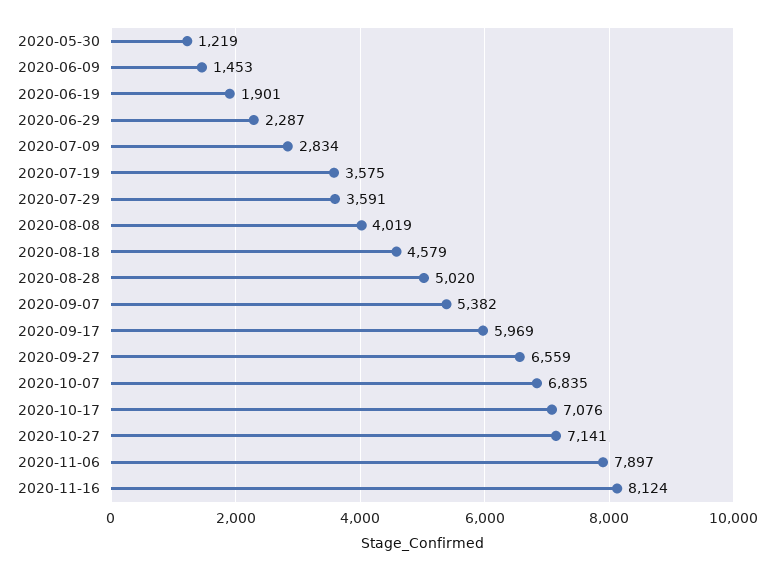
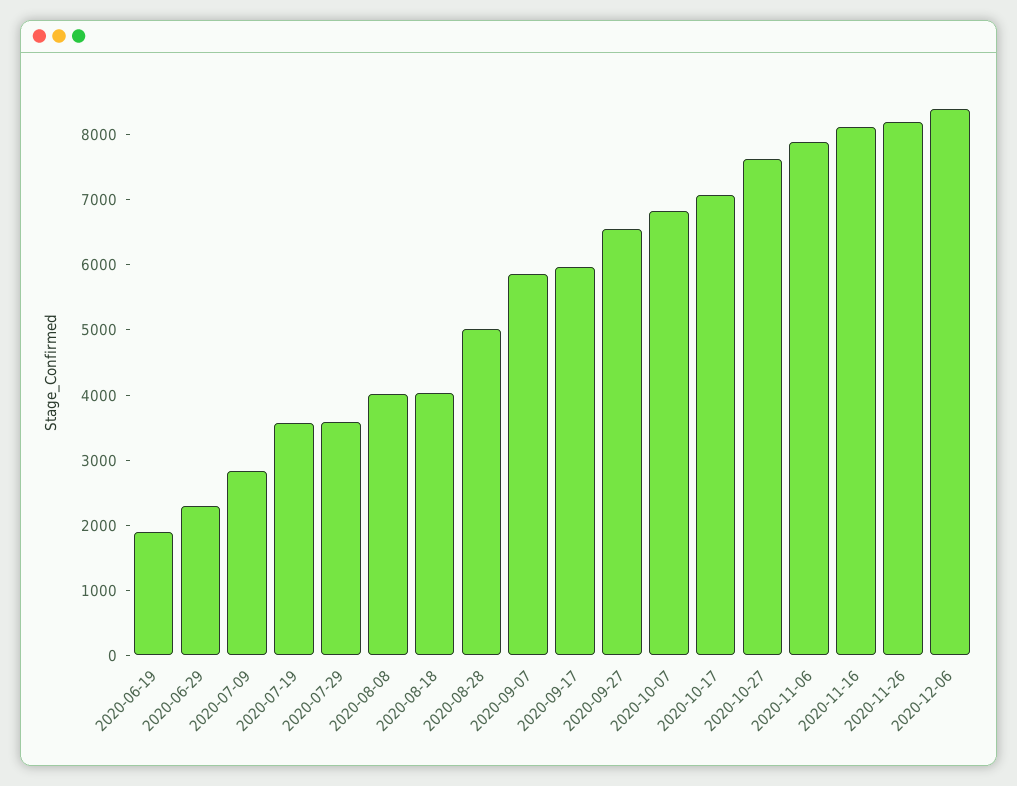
2020-05-30: 1219 -> none
2020-06-09: 1453 -> none
2020-08-18: 4579 -> 4000
2020-09-07: 5382 -> 5800
2020-10-27: 7141 -> 7600
2020-11-26: none -> 8200
2020-12-06: none -> 8400

